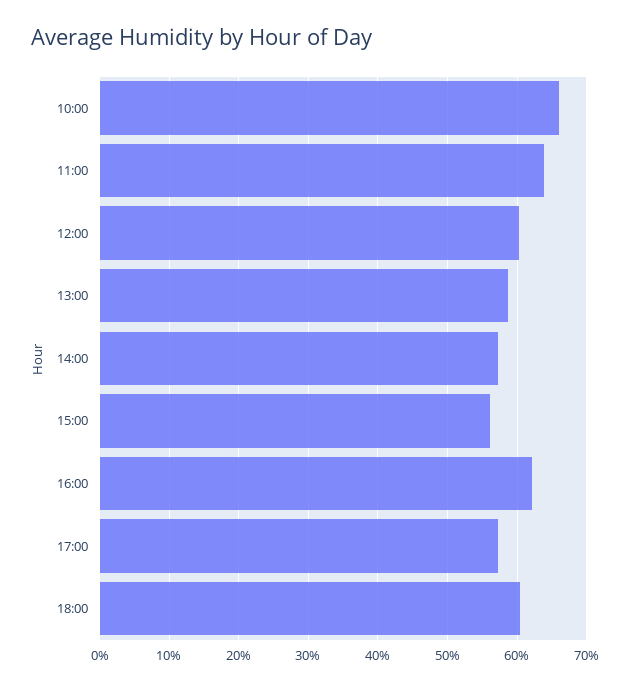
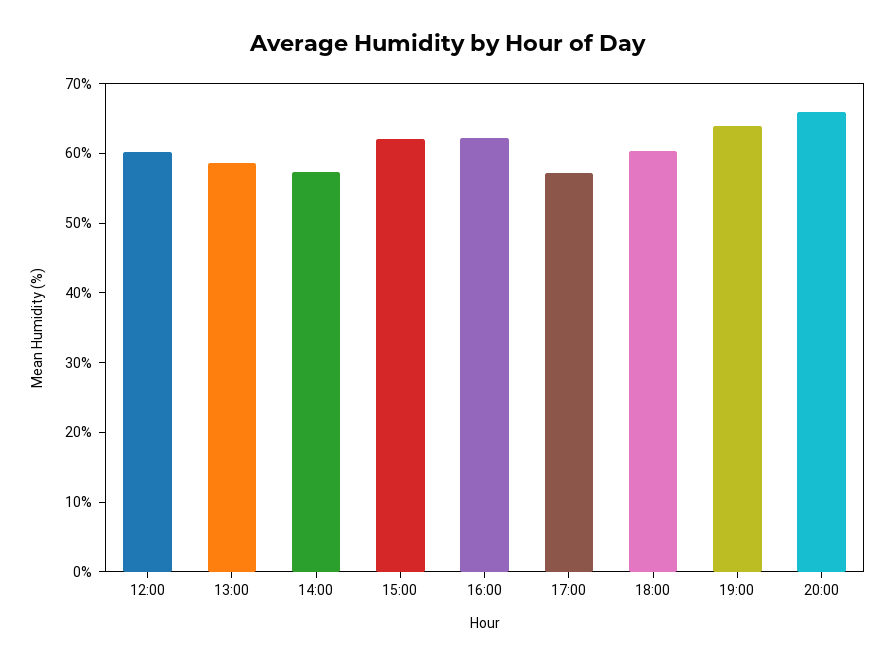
10:00: 66 -> none
11:00: 64 -> none
15:00: 56 -> 62
19:00: none -> 64
20:00: none -> 66

